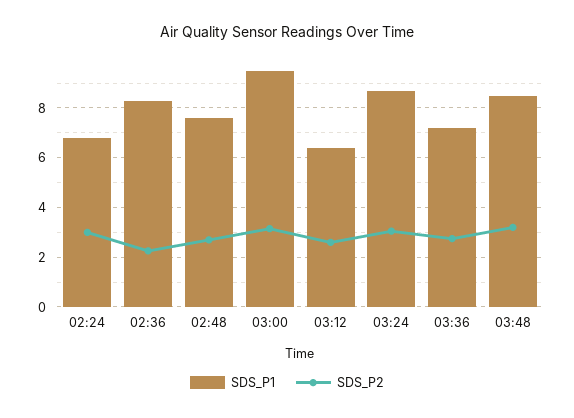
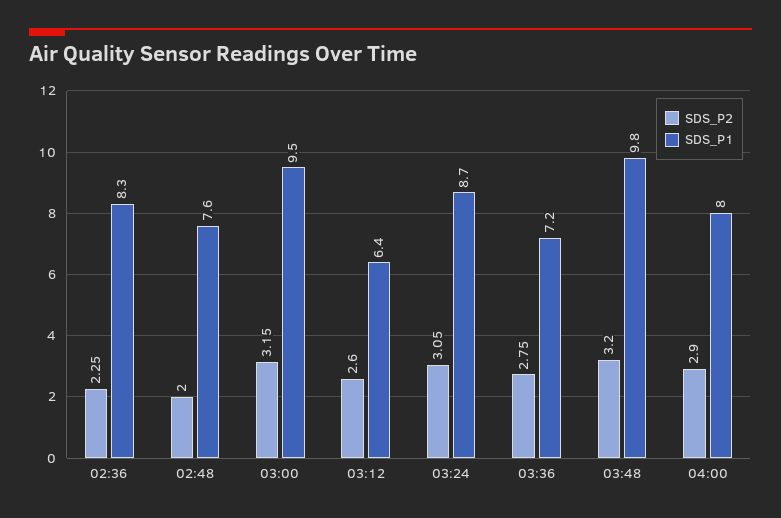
SDS_P1, 02:24: 6.75 -> none
SDS_P2, 02:24: 3 -> none
SDS_P2, 02:48: 2.75 -> 2
SDS_P1, 03:48: 8.5 -> 9.8
SDS_P2, 04:00: none -> 2.9
SDS_P1, 04:00: none -> 8

